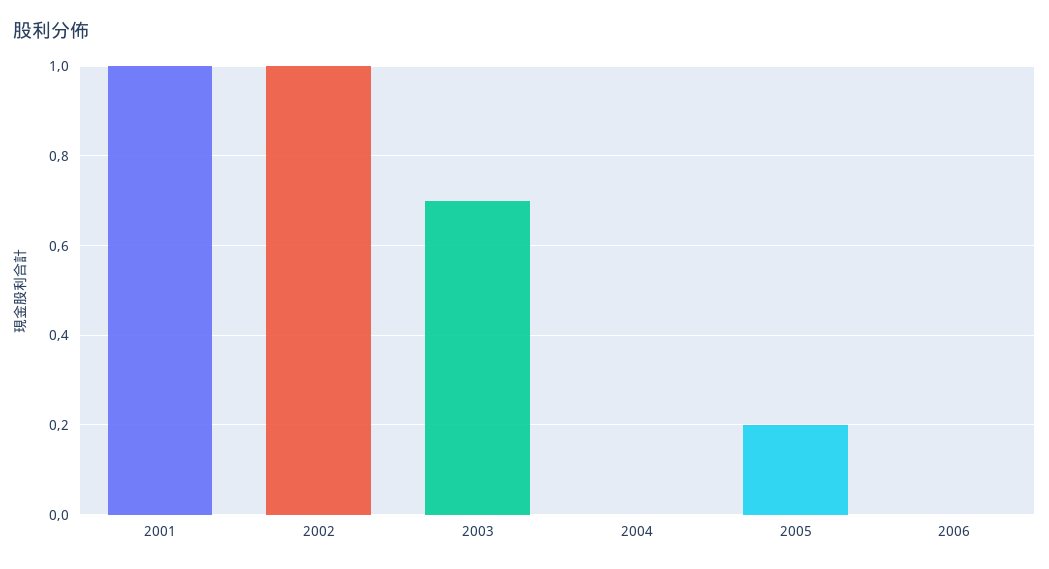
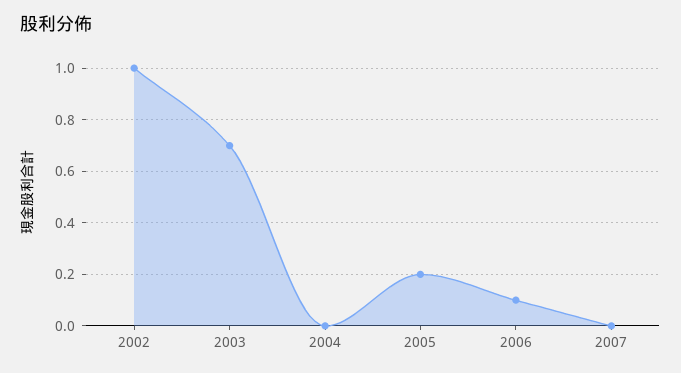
2001: 1 -> none
2006: 0 -> 0.1
2007: none -> 0

